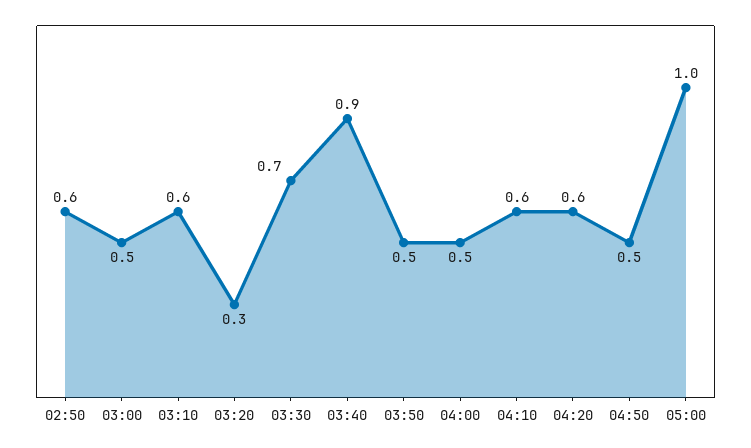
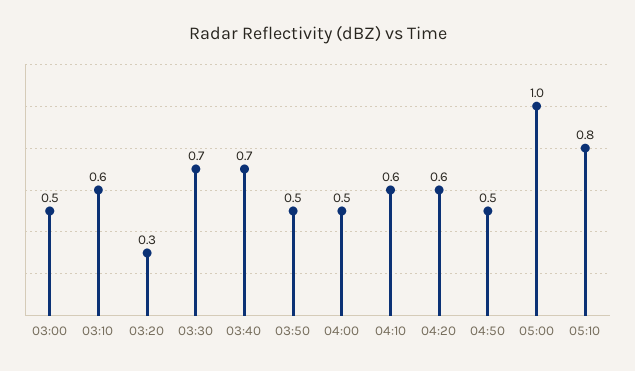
02:50: 0.6 -> none
03:40: 0.9 -> 0.7
05:10: none -> 0.8

